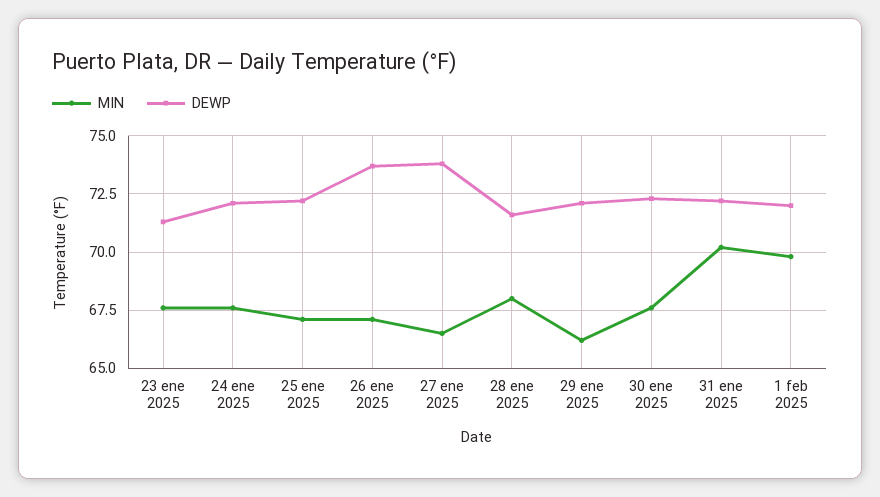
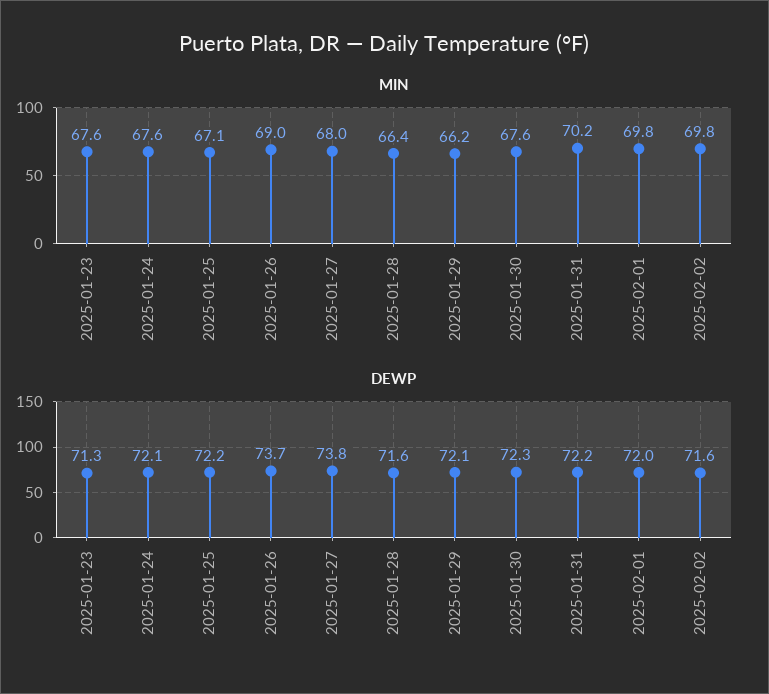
MIN, 26 ene 2025: 67 -> 69
MIN, 27 ene 2025: 66.5 -> 68
MIN, 28 ene 2025: 68 -> 66.4
MIN, 2025-02-02: none -> 69.8
DEWP, 2025-02-02: none -> 71.6

